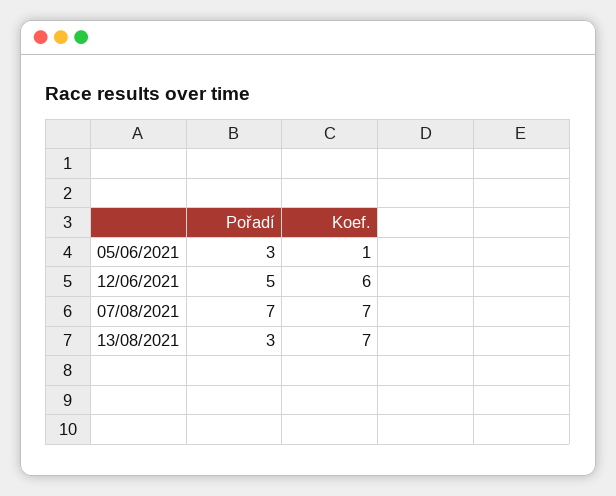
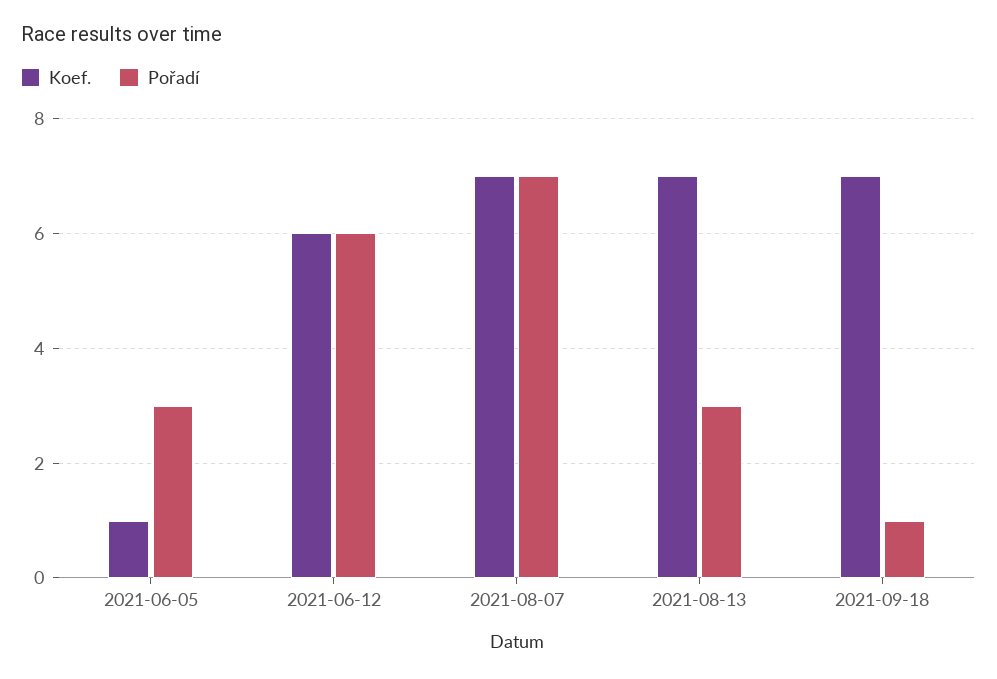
Pořadí, 12/06/2021: 5 -> 6
Koef., 2021-09-18: none -> 7
Pořadí, 2021-09-18: none -> 1

